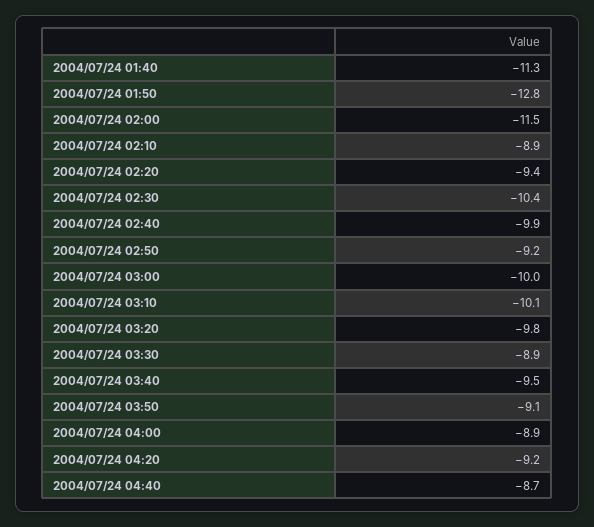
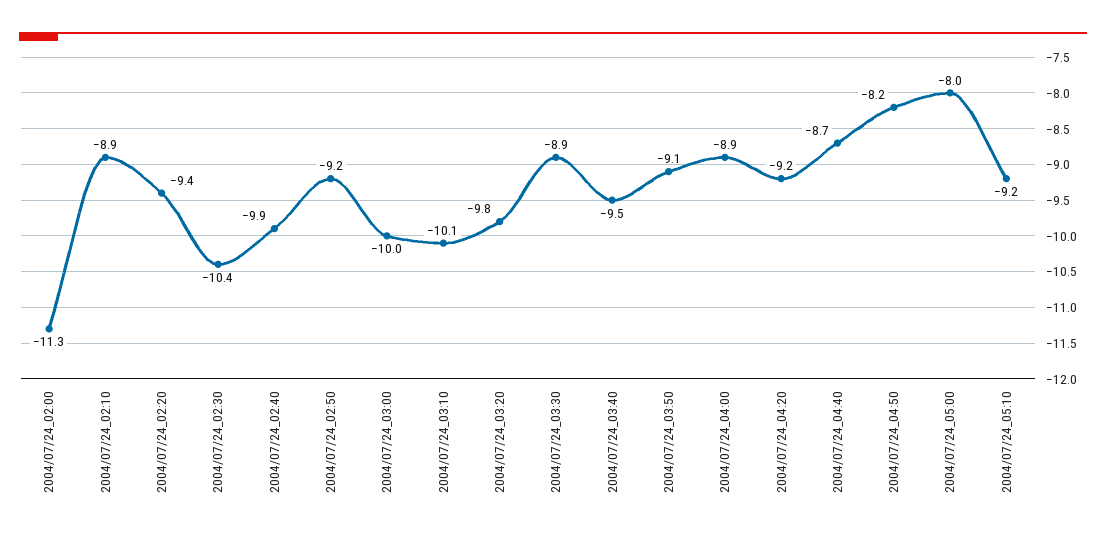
2004/07/24 01:40: -11.3 -> none
2004/07/24 01:50: -12.8 -> none
2004/07/24 02:00: -11.5 -> -11.3
2004/07/24_04:50: none -> -8.2
2004/07/24_05:00: none -> -8
2004/07/24_05:10: none -> -9.2

